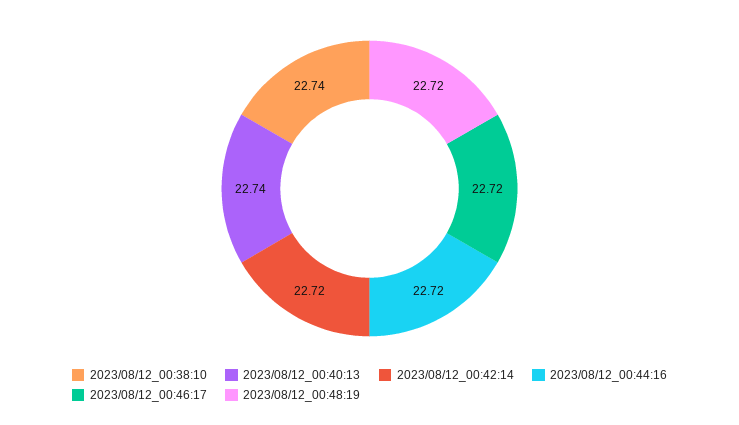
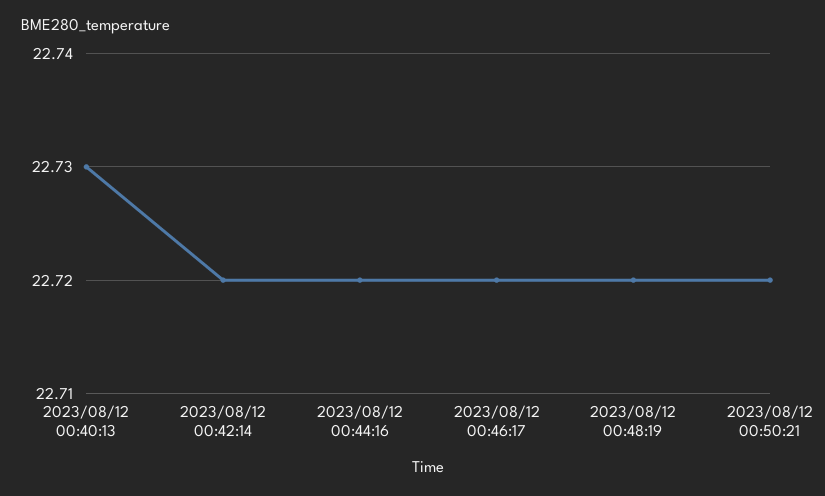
2023/08/12_00:38:10: 22.74 -> none
2023/08/12_00:40:13: 22.74 -> 22.73
2023/08/12 00:50:21: none -> 22.72

